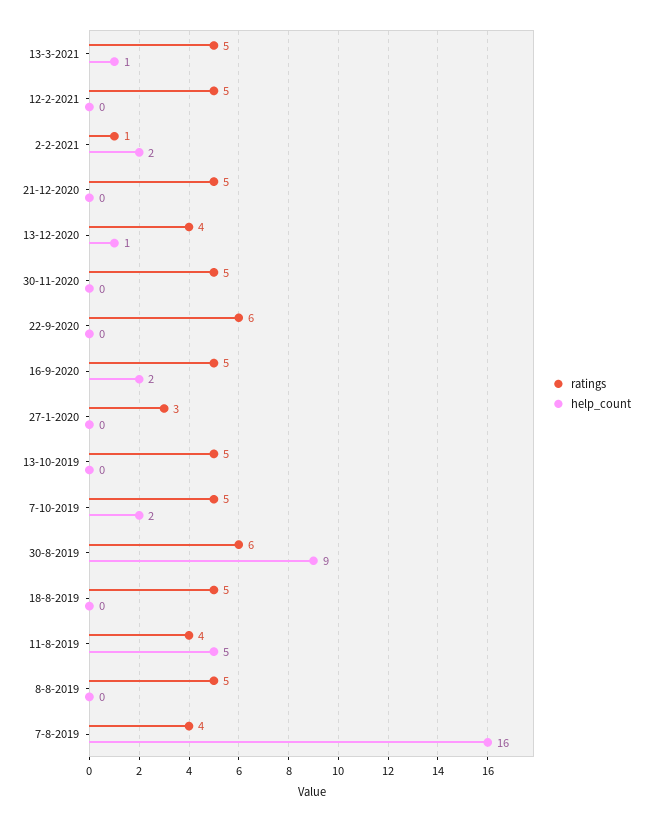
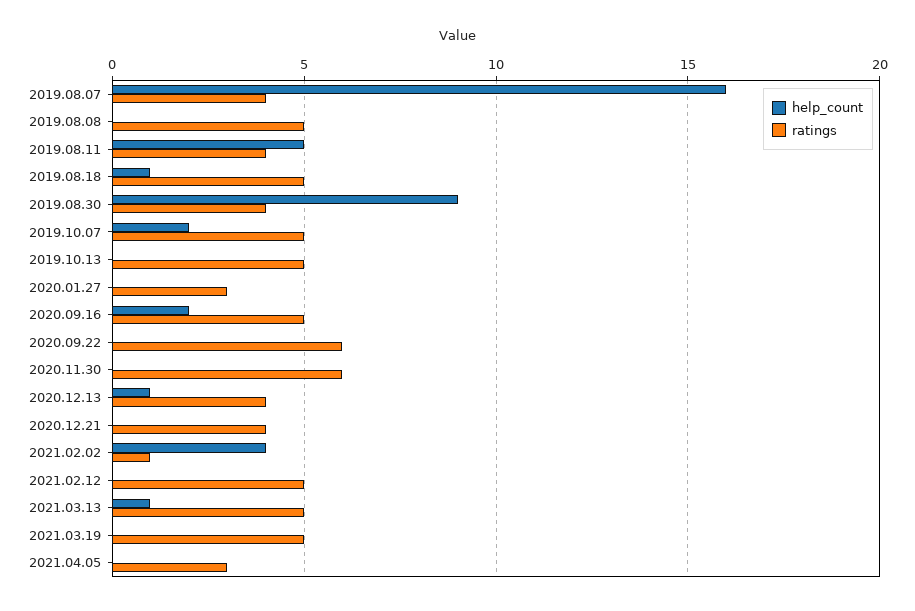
help_count, 2-2-2021: 2 -> 4
ratings, 21-12-2020: 5 -> 4
ratings, 30-11-2020: 5 -> 6
ratings, 30-8-2019: 6 -> 4
help_count, 18-8-2019: 0 -> 1
help_count, 2021.03.19: none -> 0
ratings, 2021.03.19: none -> 5
help_count, 2021.04.05: none -> 0
ratings, 2021.04.05: none -> 3

